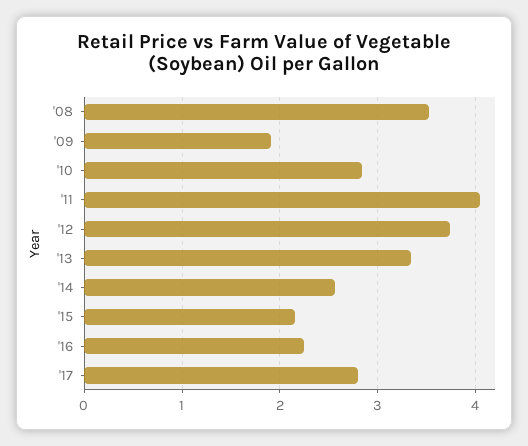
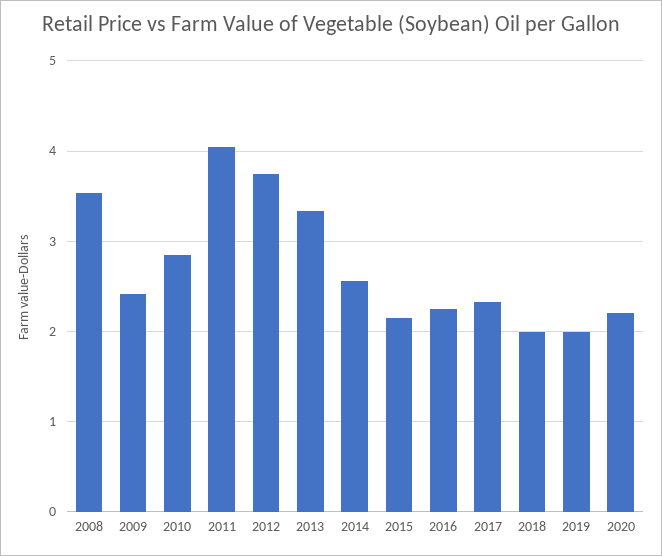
'09: 1.9 -> 2.4
'17: 2.8 -> 2.3
2018: none -> 2
2019: none -> 2
2020: none -> 2.2

